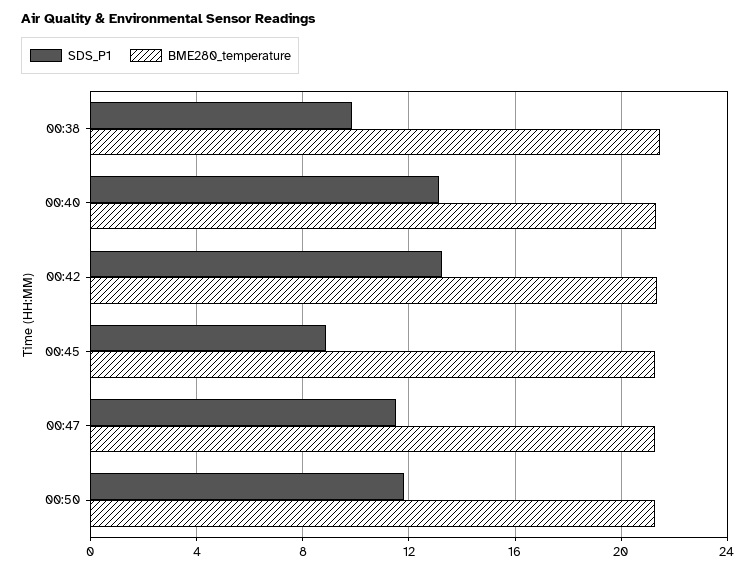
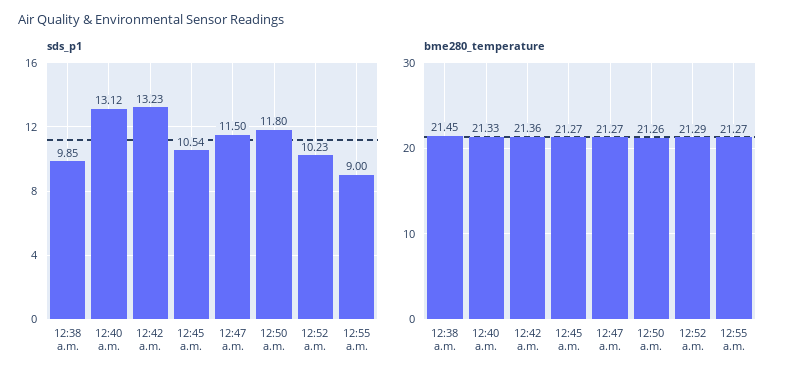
SDS_P1, 00:45: 9 -> 10.54
SDS_P1, 12:52 a.m.: none -> 10.23
SDS_P1, 12:55 a.m.: none -> 9
BME280_temperature, 12:52 a.m.: none -> 21.29
BME280_temperature, 12:55 a.m.: none -> 21.27

